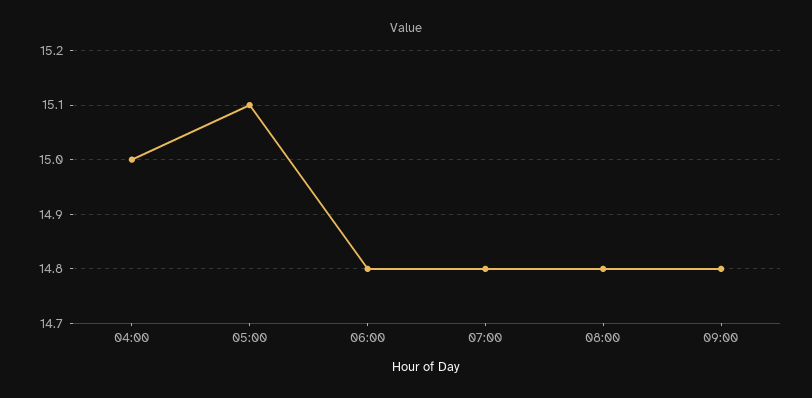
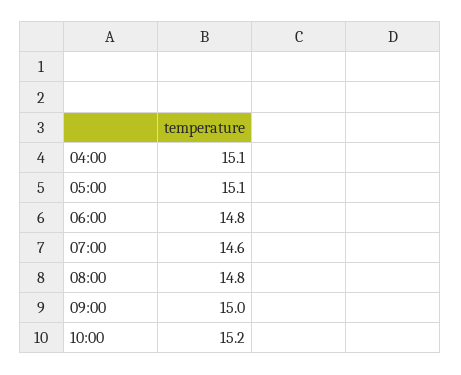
04:00: 15 -> 15.1
07:00: 14.8 -> 14.6
09:00: 14.8 -> 15
10:00: none -> 15.2

